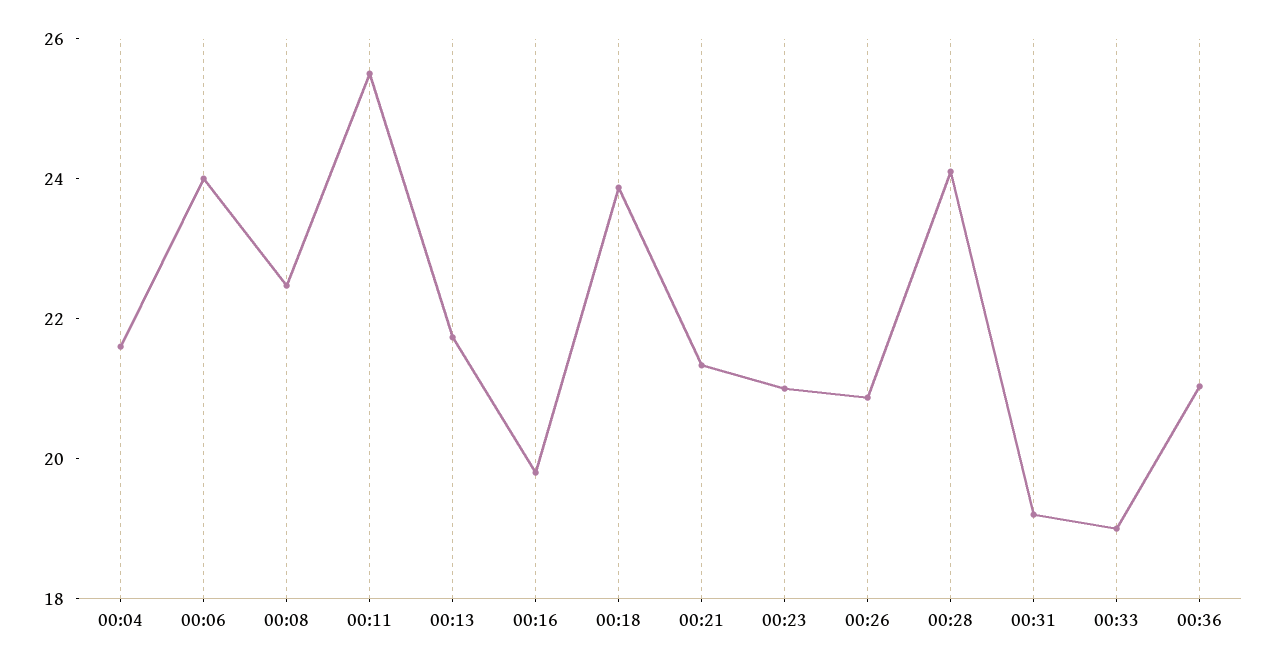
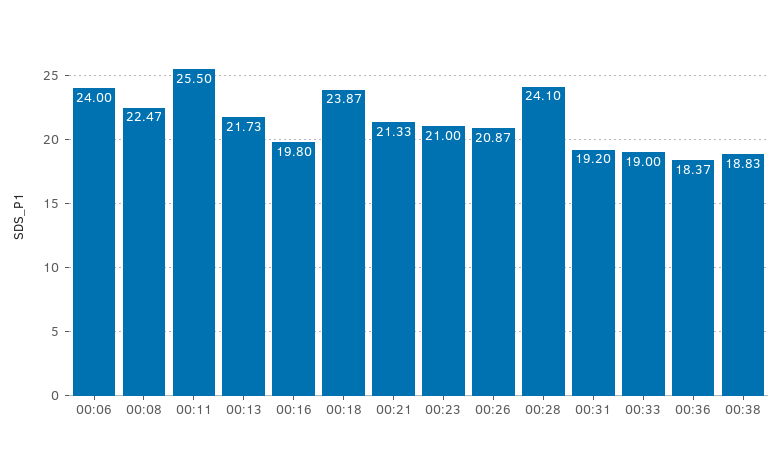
00:04: 21.5 -> none
00:36: 21 -> 18.37
00:38: none -> 18.83

